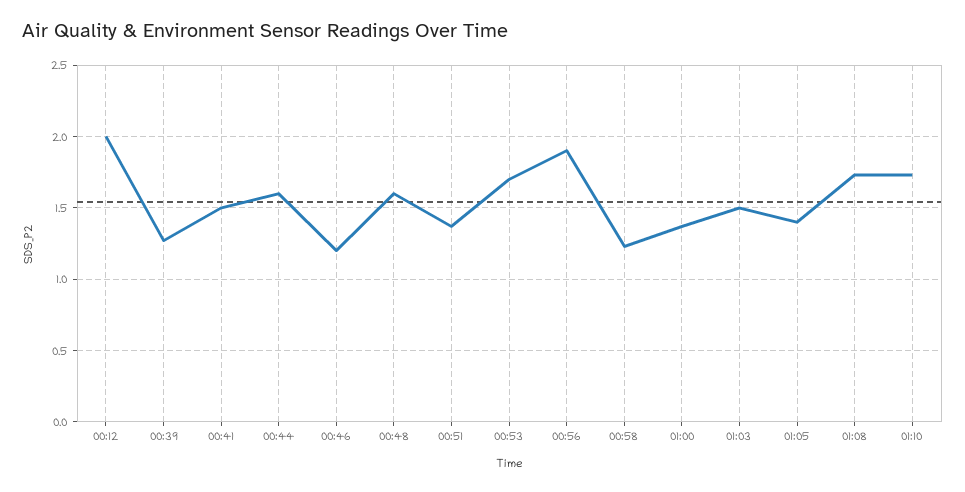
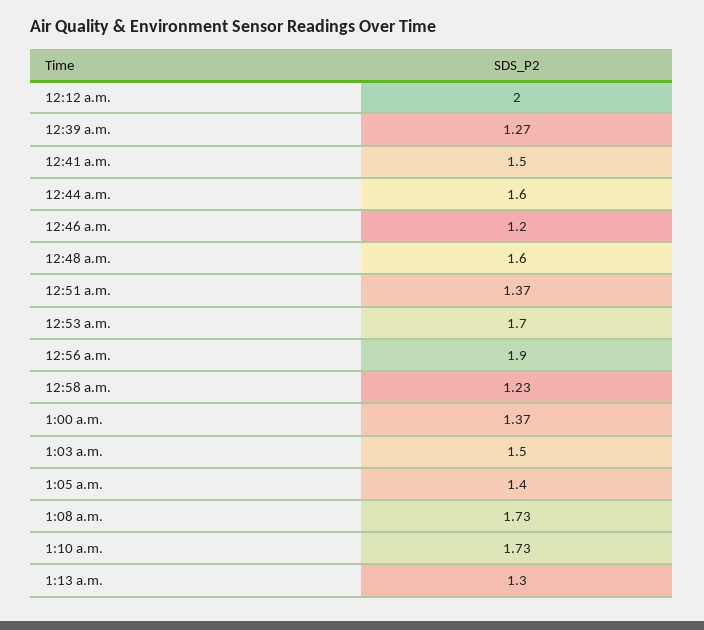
1:13 a.m.: none -> 1.3

